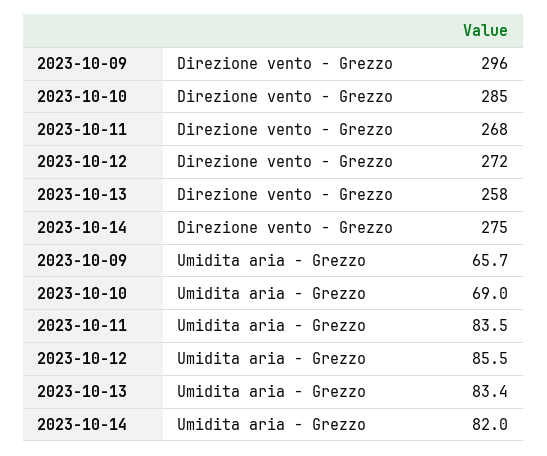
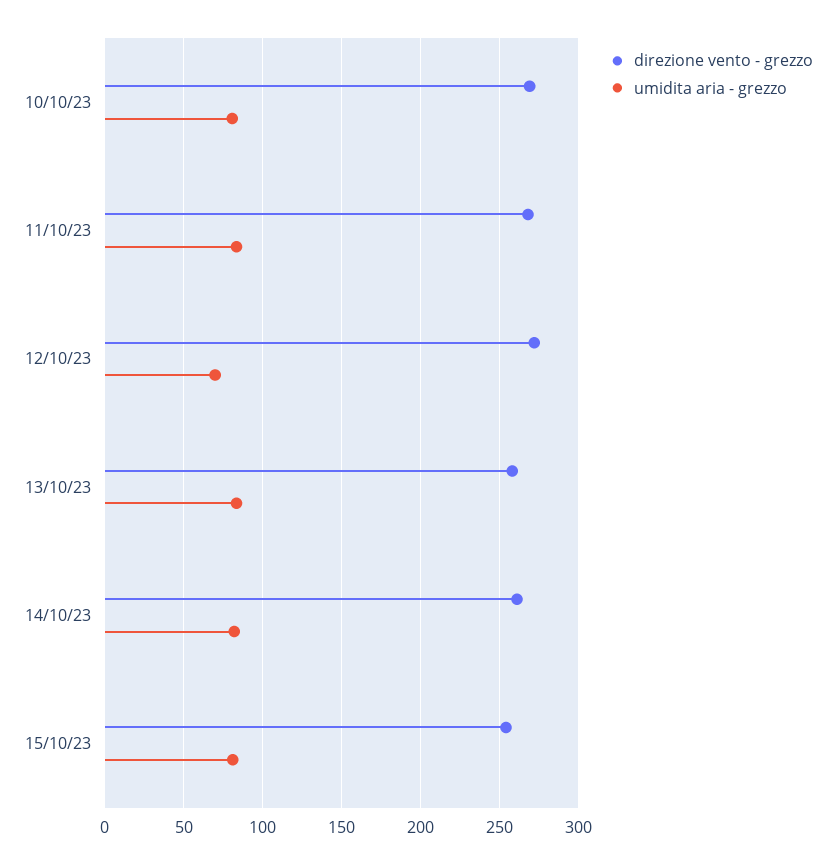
Direzione vento - Grezzo, 2023-10-09: 296 -> none
Direzione vento - Grezzo, 2023-10-10: 285 -> 270
Direzione vento - Grezzo, 2023-10-14: 275 -> 260
Umidita aria - Grezzo, 2023-10-09: 65.7 -> none
Umidita aria - Grezzo, 2023-10-10: 69 -> 80
Umidita aria - Grezzo, 2023-10-12: 85.5 -> 70
Direzione vento - Grezzo, 15/10/23: none -> 255
Umidita aria - Grezzo, 15/10/23: none -> 80

